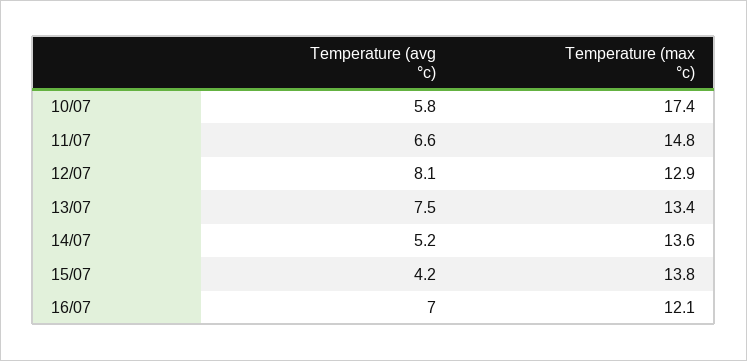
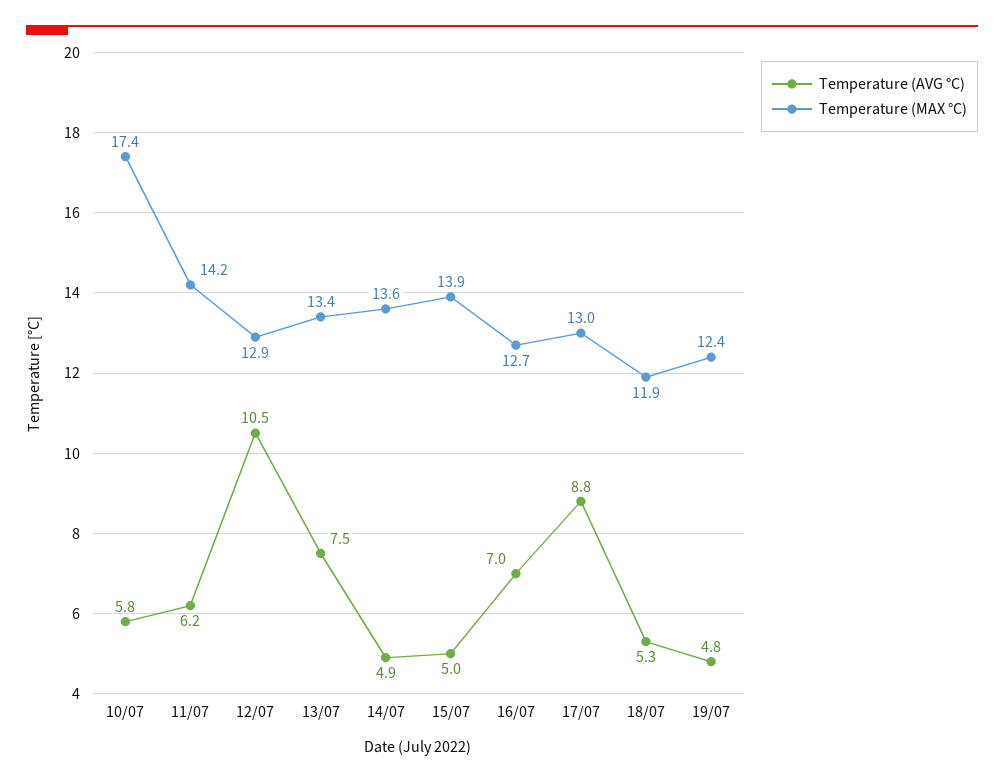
Temperature (avg °c), 11/07: 6.6 -> 6.2
Temperature (max °c), 11/07: 14.8 -> 14.2
Temperature (avg °c), 12/07: 8.1 -> 10.5
Temperature (avg °c), 14/07: 5.2 -> 4.9
Temperature (avg °c), 15/07: 4.2 -> 5
Temperature (max °c), 15/07: 13.8 -> 13.9
Temperature (max °c), 16/07: 12.1 -> 12.7
Temperature (avg °c), 17/07: none -> 8.8
Temperature (max °c), 17/07: none -> 13
Temperature (avg °c), 18/07: none -> 5.3
Temperature (max °c), 18/07: none -> 11.9
Temperature (avg °c), 19/07: none -> 4.8
Temperature (max °c), 19/07: none -> 12.4

